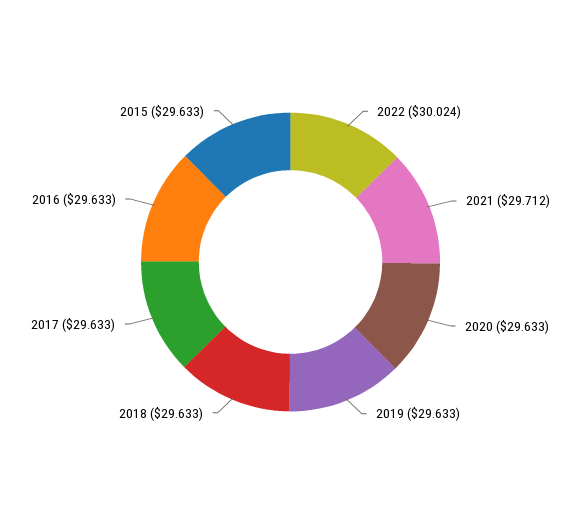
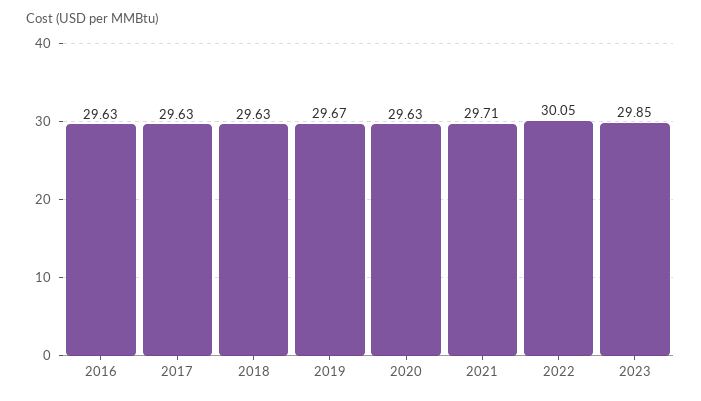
2022: 30.024 -> 30.05
2019: 29.633 -> 29.67
2015: 29.633 -> none
2023: none -> 29.85

